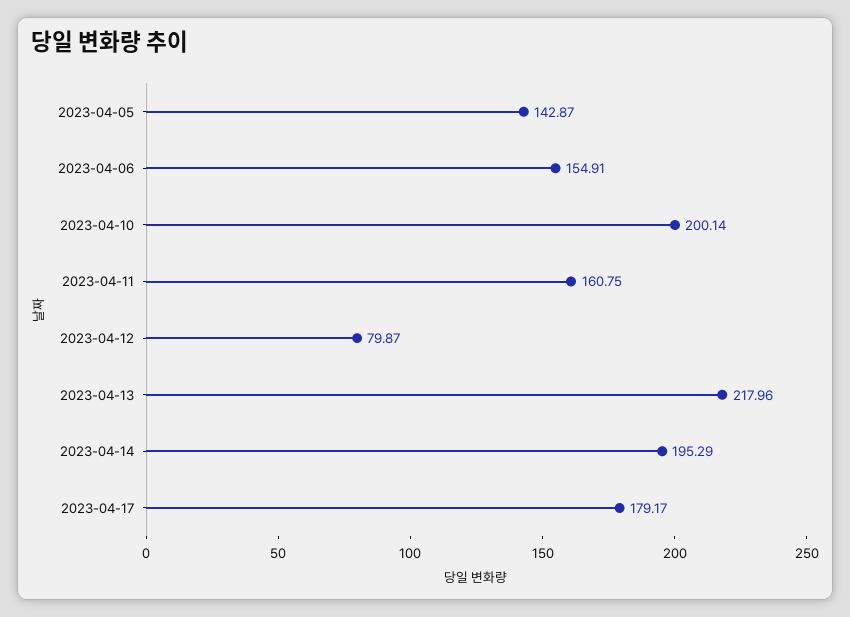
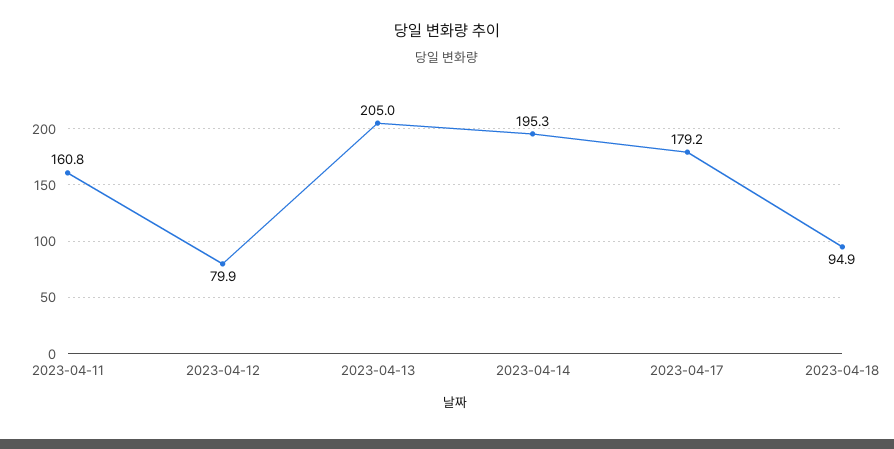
2023-04-05: 142.87 -> none
2023-04-06: 154.91 -> none
2023-04-10: 200.14 -> none
2023-04-13: 217.96 -> 205
2023-04-18: none -> 94.9

